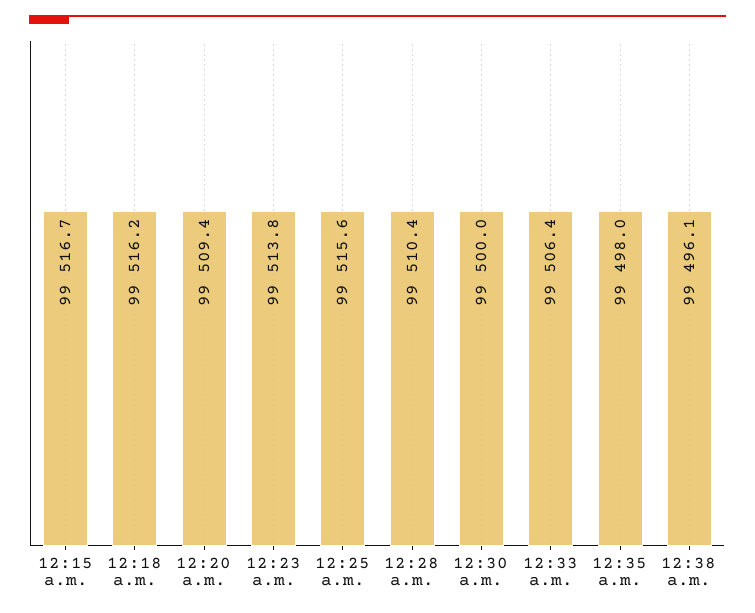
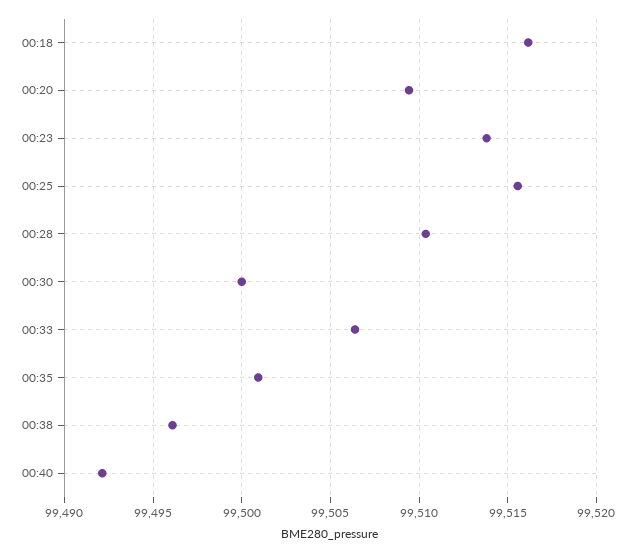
12:15 a.m.: 99516.7 -> none
12:35 a.m.: 99498 -> 99501
00:40: none -> 99492

